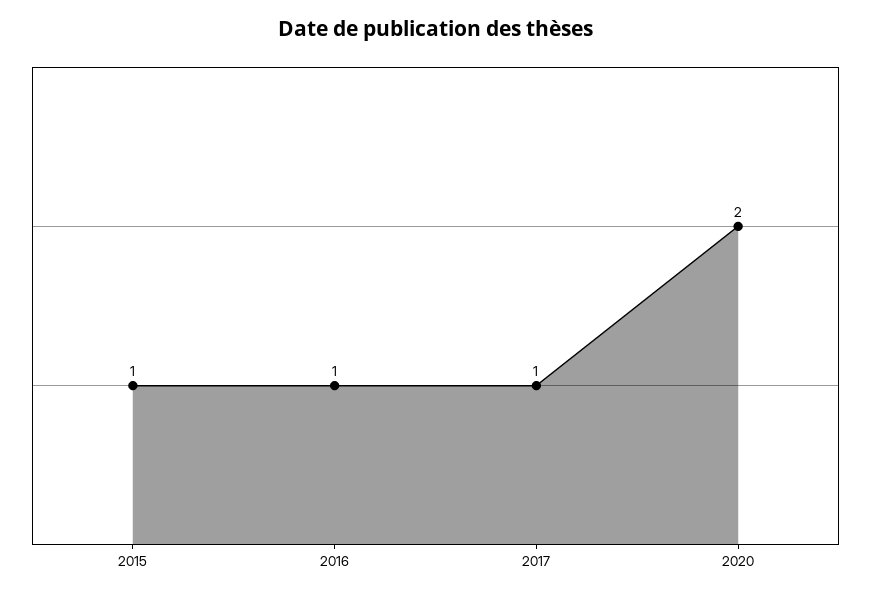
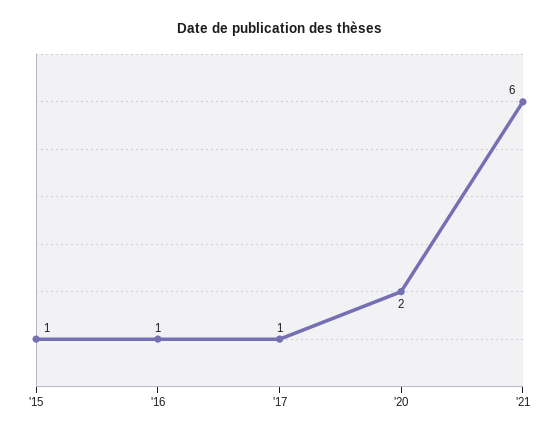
'21: none -> 6

